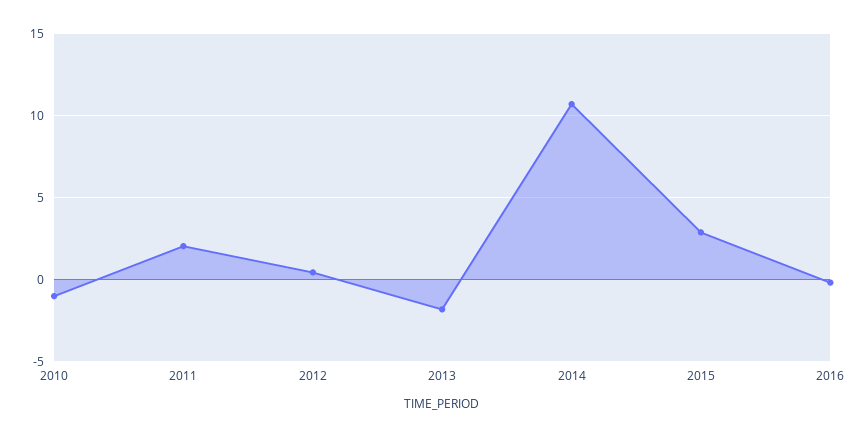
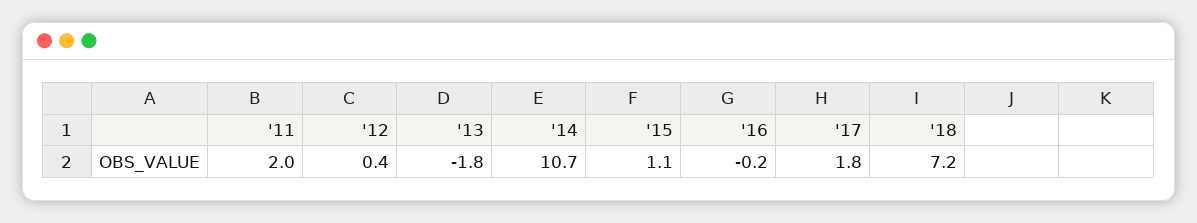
2010: -1 -> none
2015: 3 -> 1.1
'17: none -> 1.8
'18: none -> 7.2

